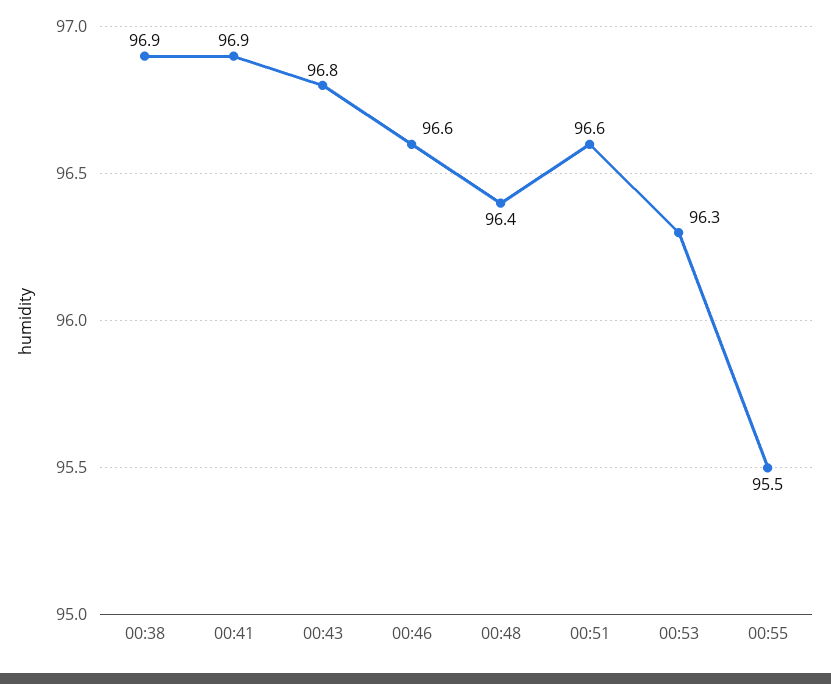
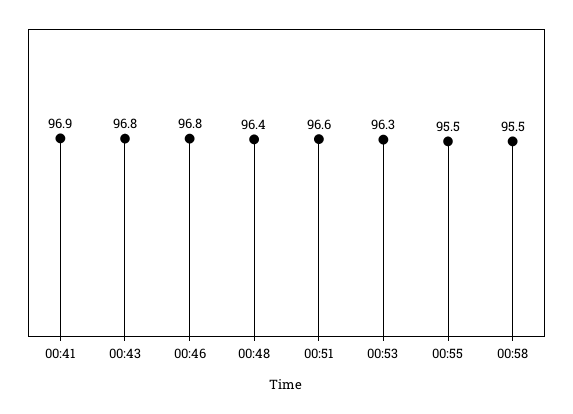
00:38: 96.9 -> none
00:46: 96.6 -> 96.8
00:58: none -> 95.5

